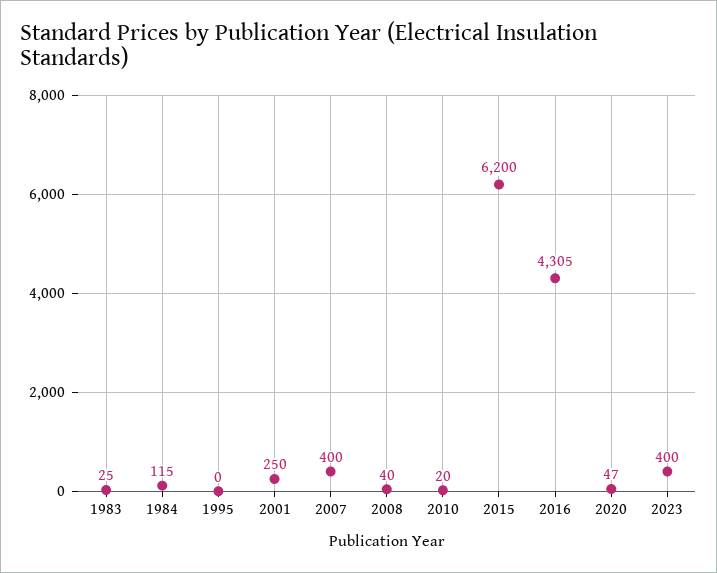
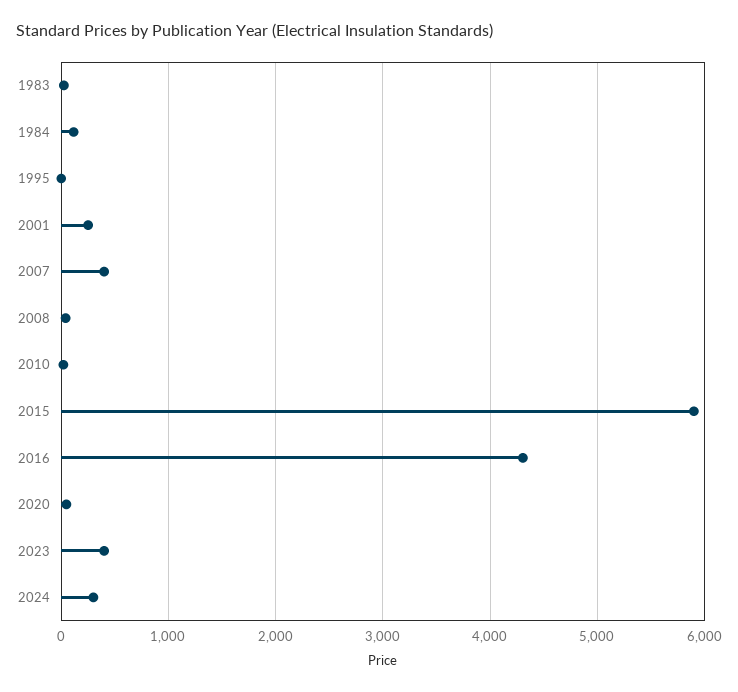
2015: 6200 -> 5900
2024: none -> 300

